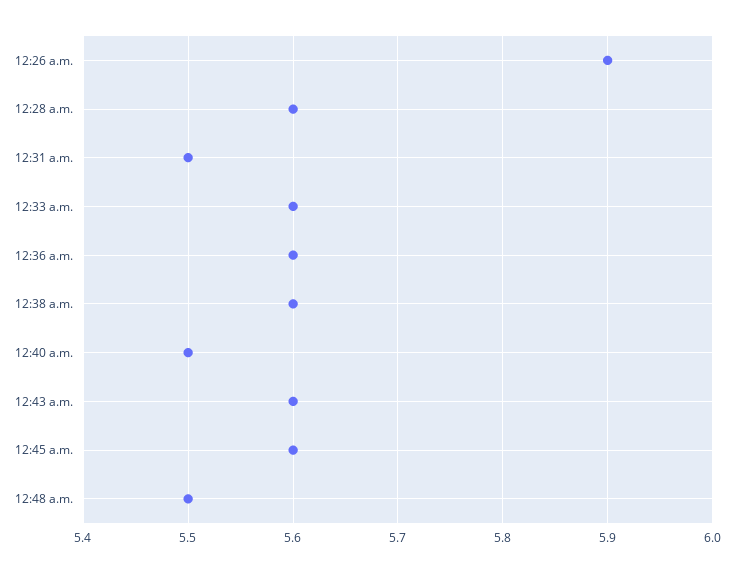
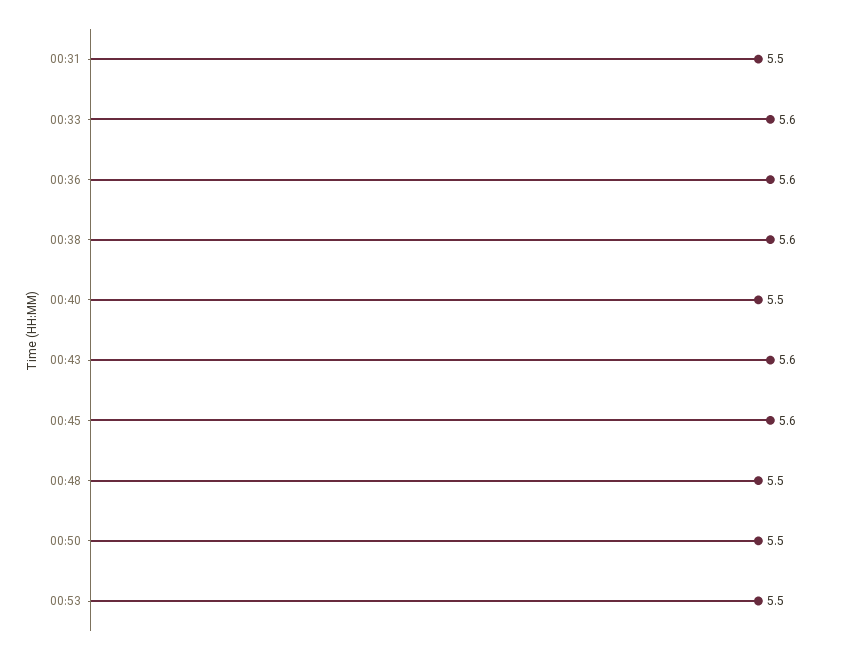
12:26 a.m.: 5.9 -> none
12:28 a.m.: 5.6 -> none
00:50: none -> 5.5
00:53: none -> 5.5

